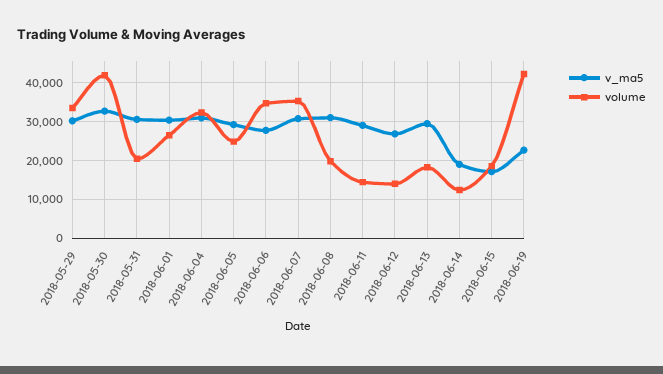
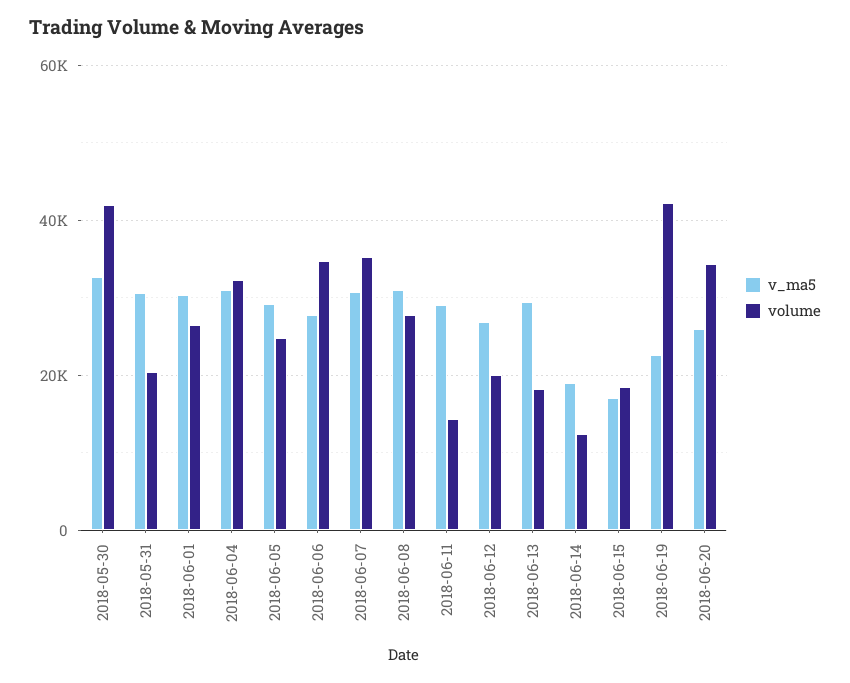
v_ma5, 2018-05-29: 30000 -> none
volume, 2018-05-29: 34000 -> none
volume, 2018-06-08: 20000 -> 28000
volume, 2018-06-12: 14000 -> 20000
v_ma5, 2018-06-20: none -> 26000
volume, 2018-06-20: none -> 34000

